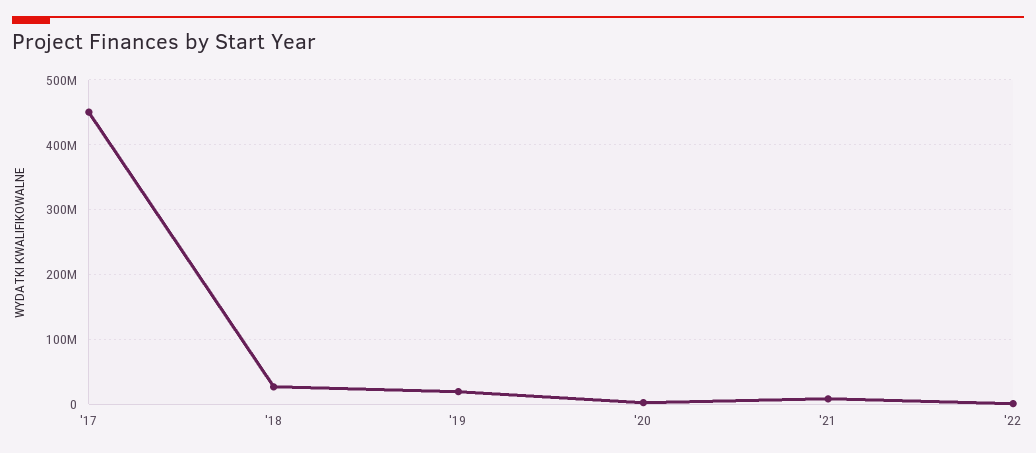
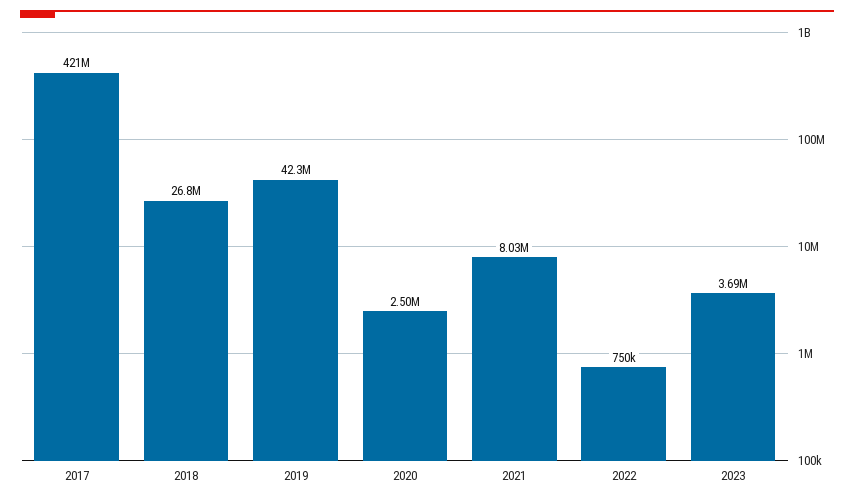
'17: 450000000 -> 421000000
'19: 20000000 -> 42300000
2023: none -> 3690000

